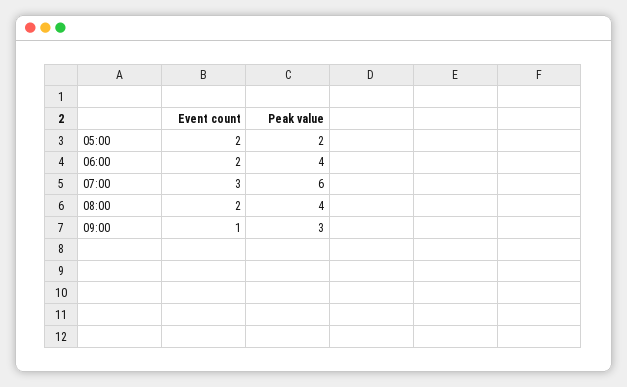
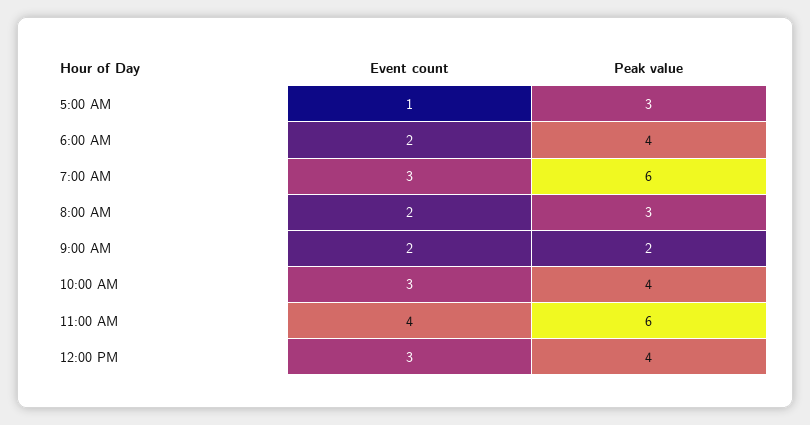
Event count, 05:00: 2 -> 1
Peak value, 05:00: 2 -> 3
Peak value, 08:00: 4 -> 3
Event count, 09:00: 1 -> 2
Peak value, 09:00: 3 -> 2
Event count, 10:00 AM: none -> 3
Peak value, 10:00 AM: none -> 4
Event count, 11:00 AM: none -> 4
Peak value, 11:00 AM: none -> 6
Event count, 12:00 PM: none -> 3
Peak value, 12:00 PM: none -> 4

